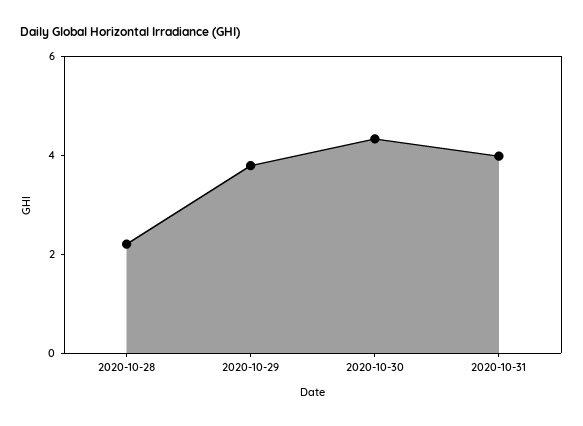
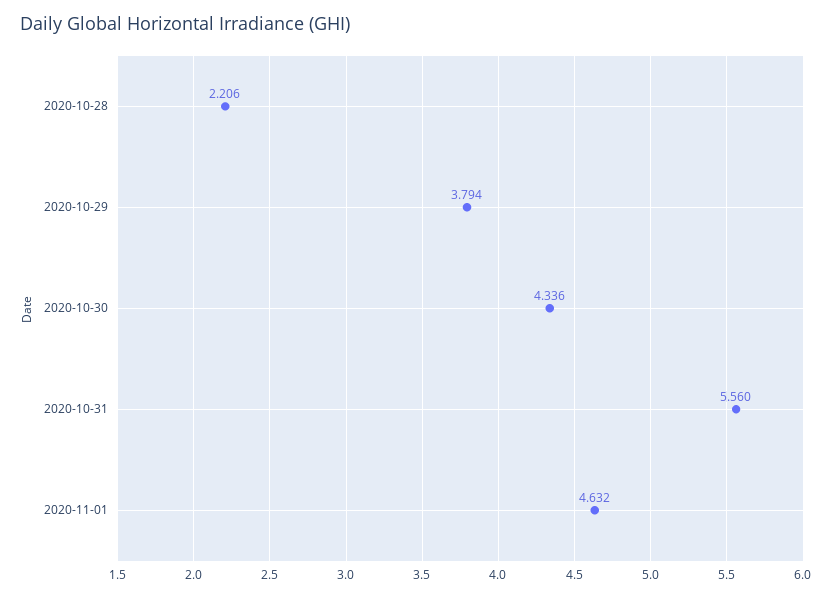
2020-10-31: 4 -> 5.56
2020-11-01: none -> 4.632

